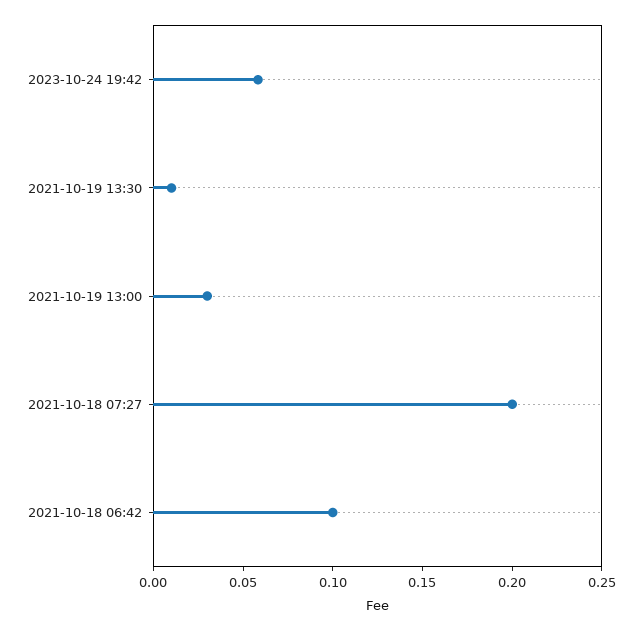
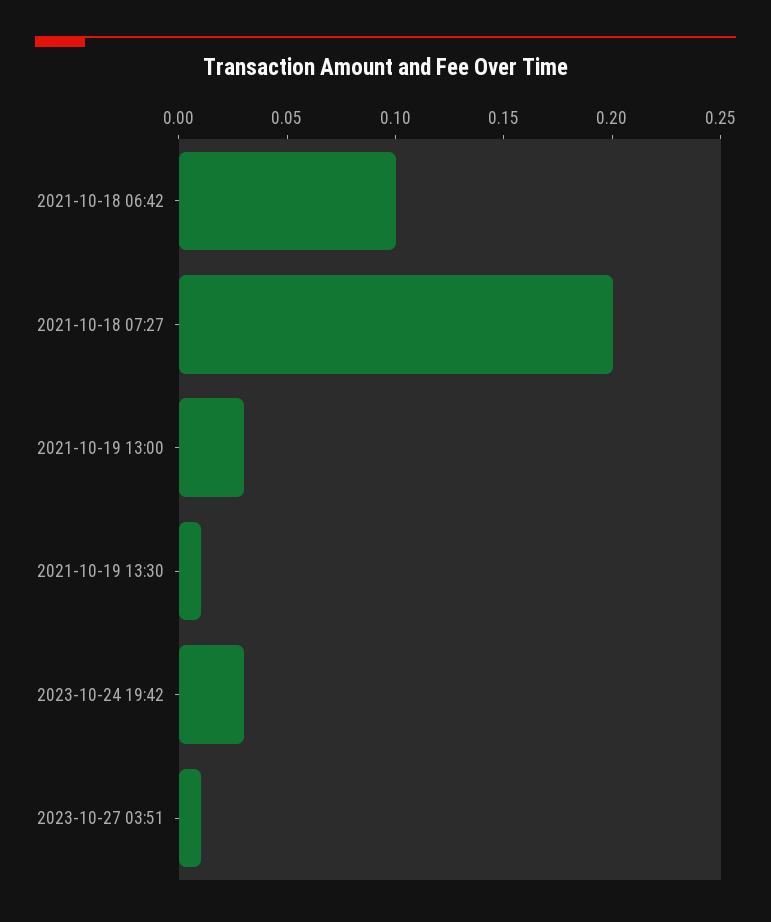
2023-10-24 19:42: 0.06 -> 0.03
2023-10-27 03:51: none -> 0.01

